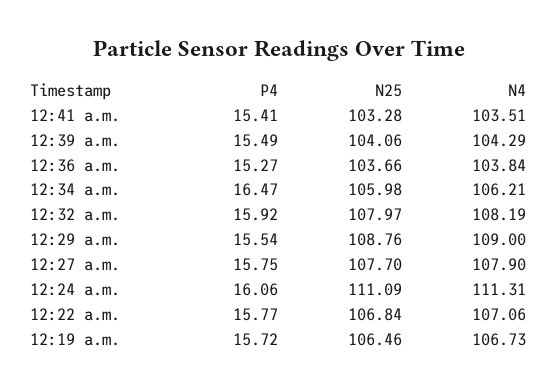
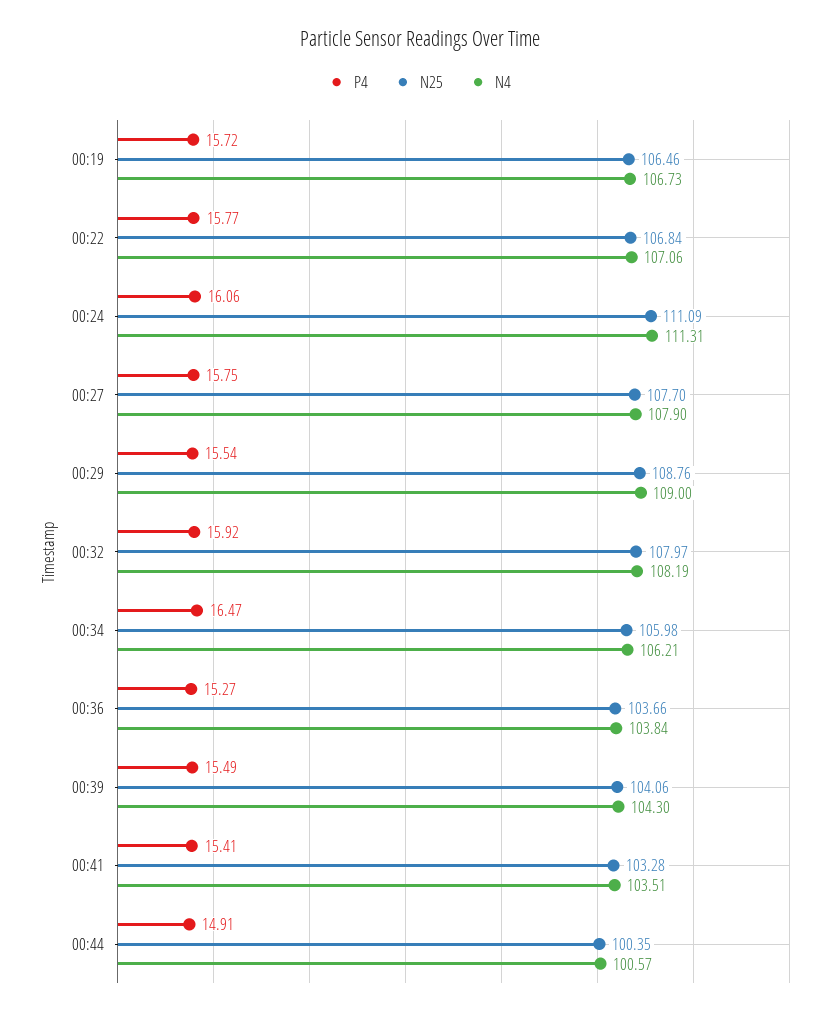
N4, 12:39 a.m.: 104.29 -> 104.3
P4, 00:44: none -> 14.91
N25, 00:44: none -> 100.35
N4, 00:44: none -> 100.57

